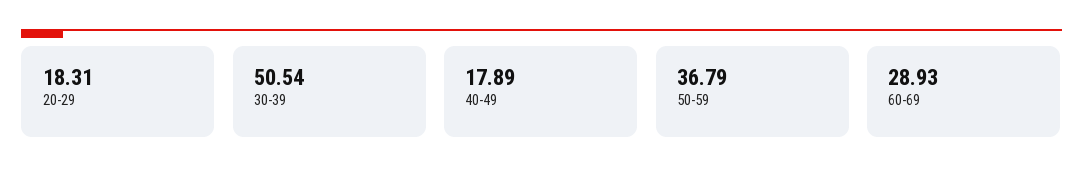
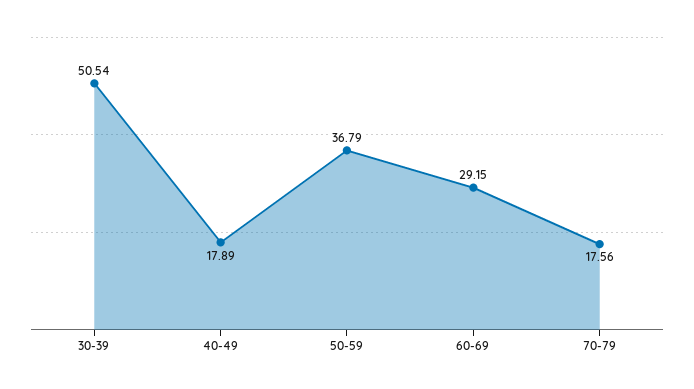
20-29: 18.31 -> none
60-69: 28.93 -> 29.15
70-79: none -> 17.56

